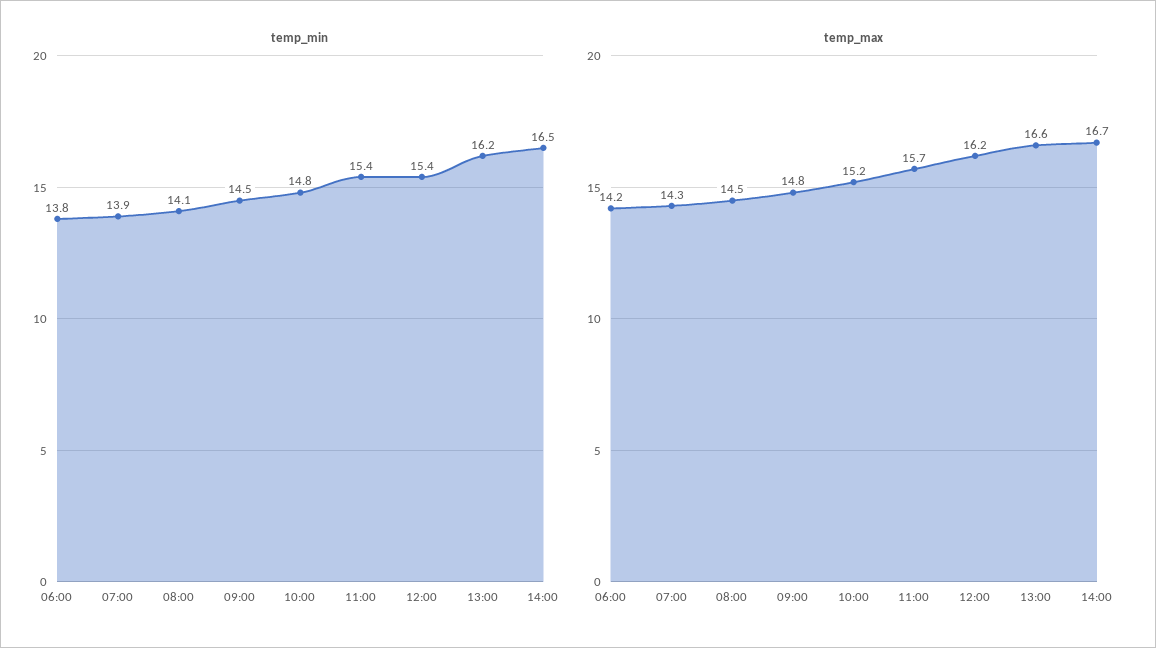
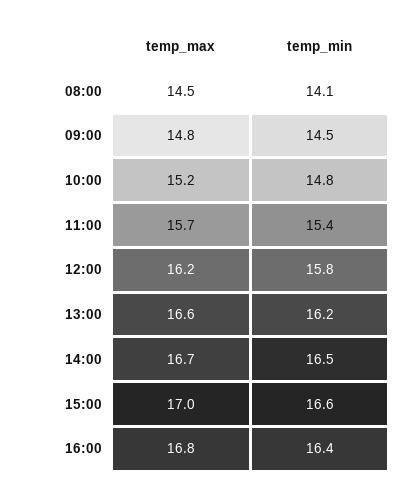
temp_min, 06:00: 13.8 -> none
temp_min, 07:00: 13.9 -> none
temp_min, 12:00: 15.4 -> 15.8
temp_max, 06:00: 14.2 -> none
temp_max, 07:00: 14.3 -> none
temp_max, 15:00: none -> 17
temp_min, 15:00: none -> 16.6
temp_max, 16:00: none -> 16.8
temp_min, 16:00: none -> 16.4

